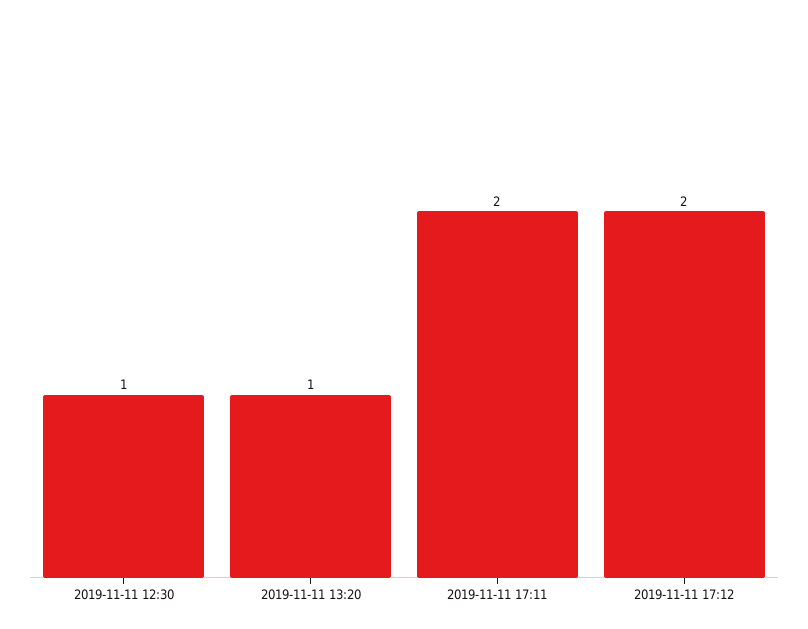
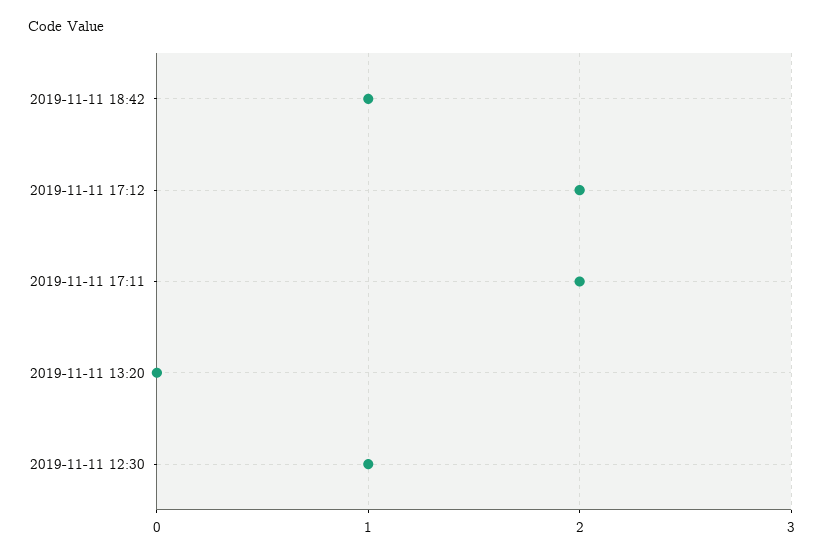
2019-11-11 13:20: 1 -> 0
2019-11-11 18:42: none -> 1

